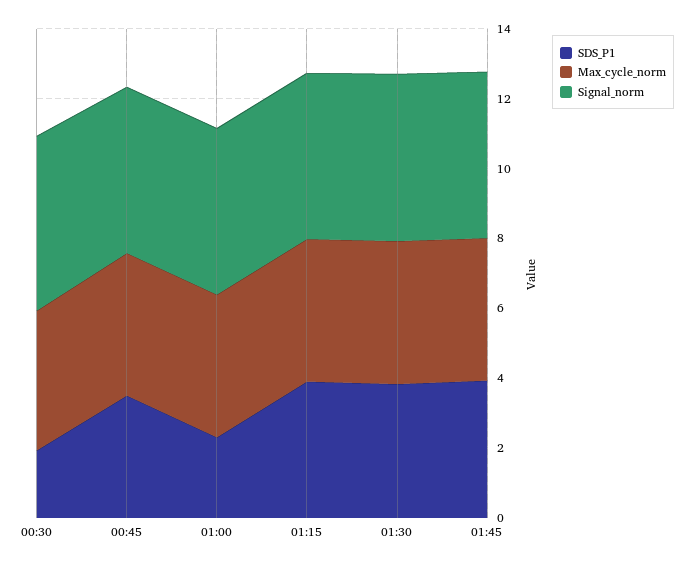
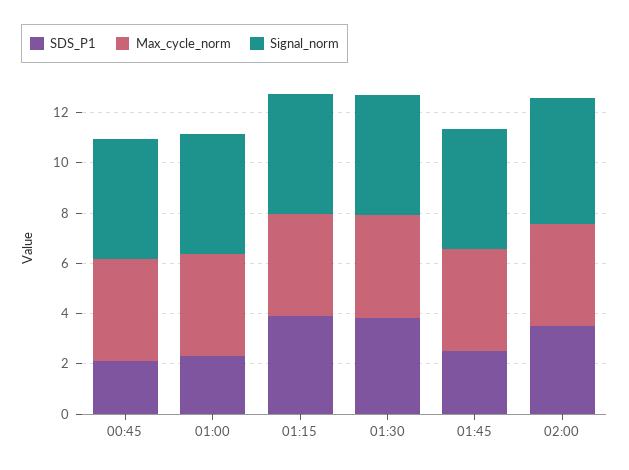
SDS_P1, 00:30: 2 -> none
Max_cycle_norm, 00:30: 4 -> none
Signal_norm, 00:30: 5 -> none
SDS_P1, 00:45: 3.5 -> 2
SDS_P1, 01:45: 4 -> 2.5
SDS_P1, 02:00: none -> 3.5
Max_cycle_norm, 02:00: none -> 4
Signal_norm, 02:00: none -> 5

